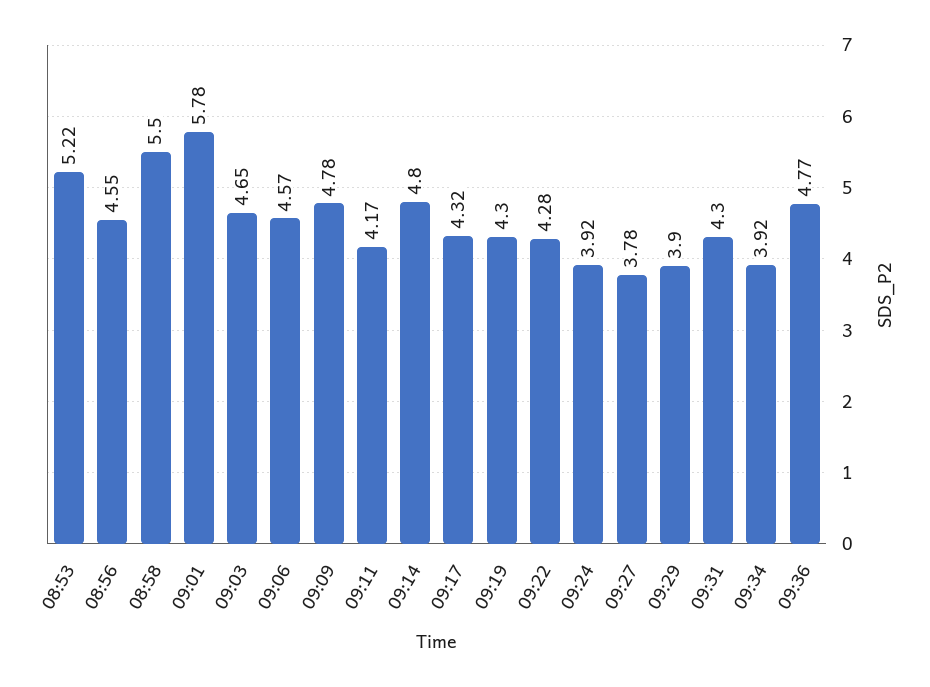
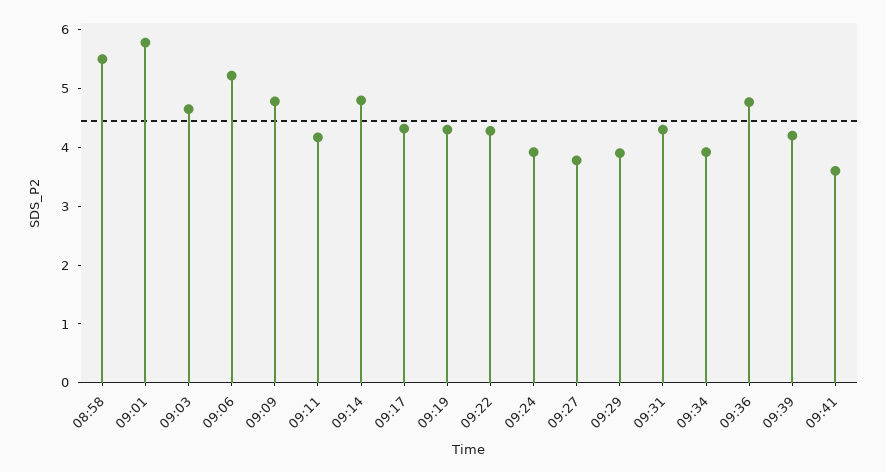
08:53: 5.22 -> none
08:56: 4.55 -> none
09:06: 4.57 -> 5.2
09:39: none -> 4.2
09:41: none -> 3.6

